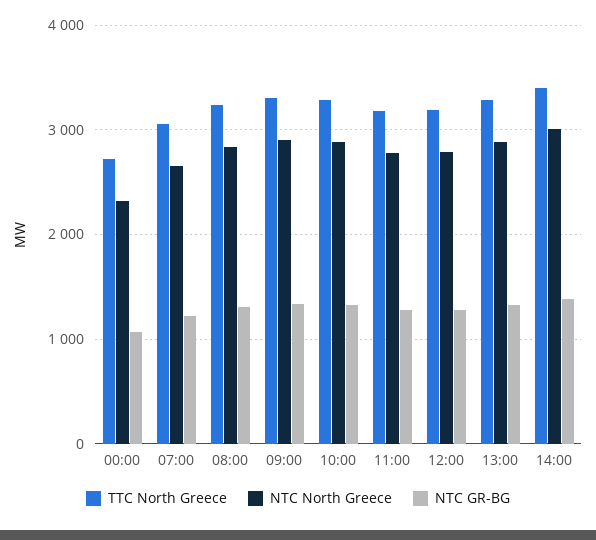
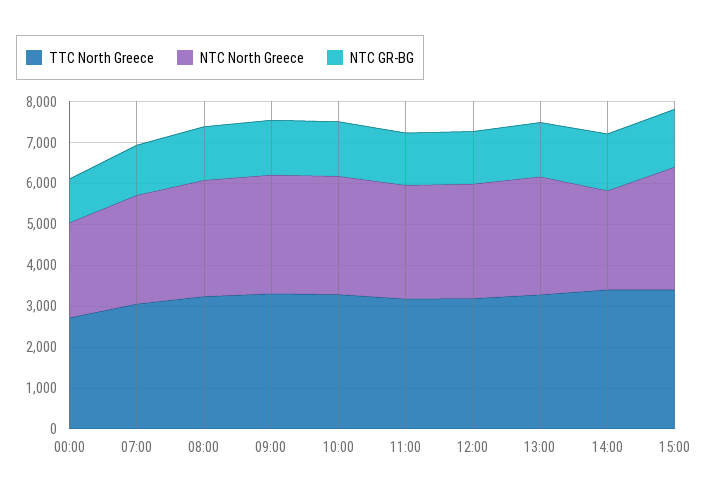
NTC North Greece, 14:00: 3000 -> 2400
TTC North Greece, 15:00: none -> 3400
NTC North Greece, 15:00: none -> 3000
NTC GR-BG, 15:00: none -> 1400

